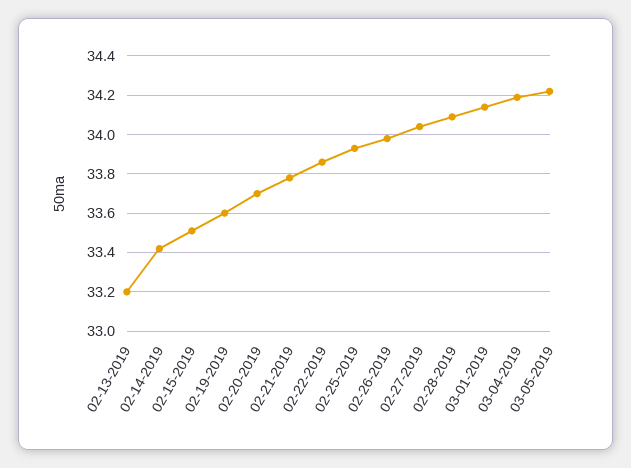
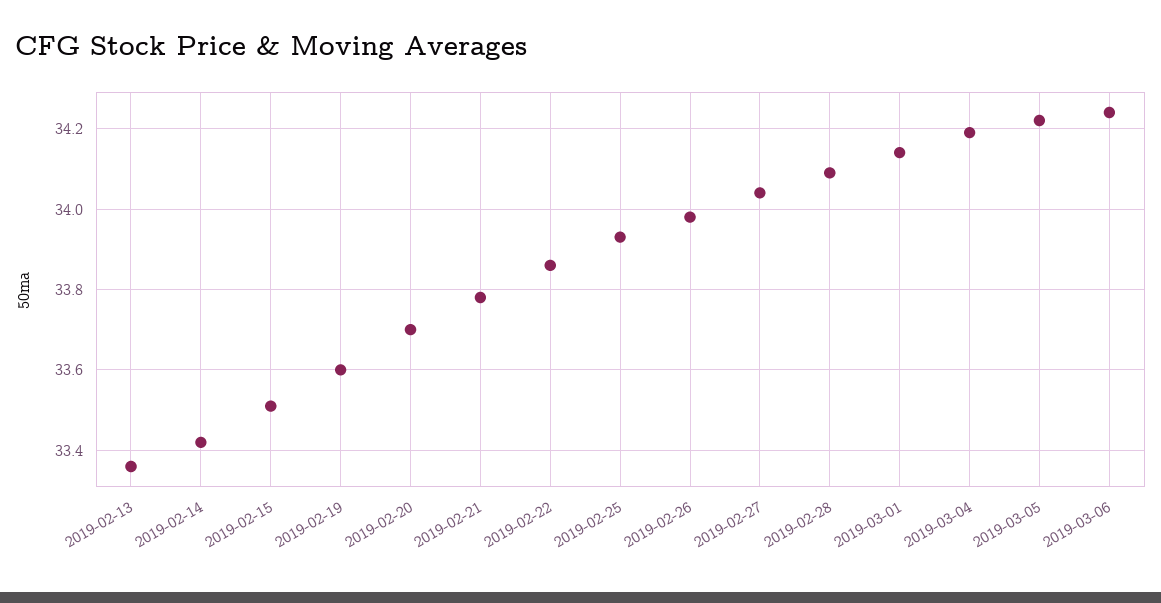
02-13-2019: 33.2 -> 33.35
2019-03-06: none -> 34.25

